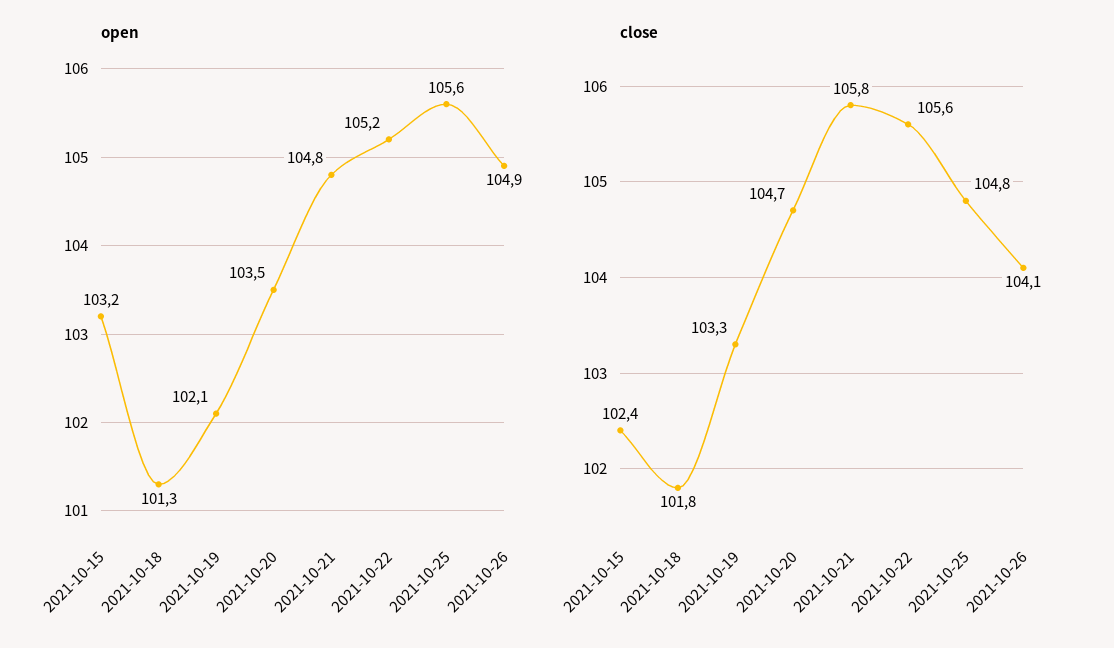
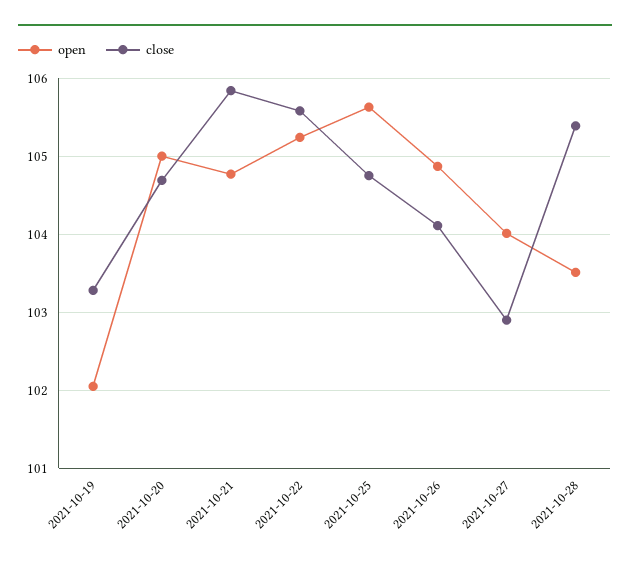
open, 2021-10-15: 103.2 -> none
open, 2021-10-18: 101.3 -> none
open, 2021-10-20: 103.5 -> 105
close, 2021-10-15: 102.4 -> none
close, 2021-10-18: 101.8 -> none
open, 2021-10-27: none -> 104
close, 2021-10-27: none -> 102.9
open, 2021-10-28: none -> 103.5
close, 2021-10-28: none -> 105.4

